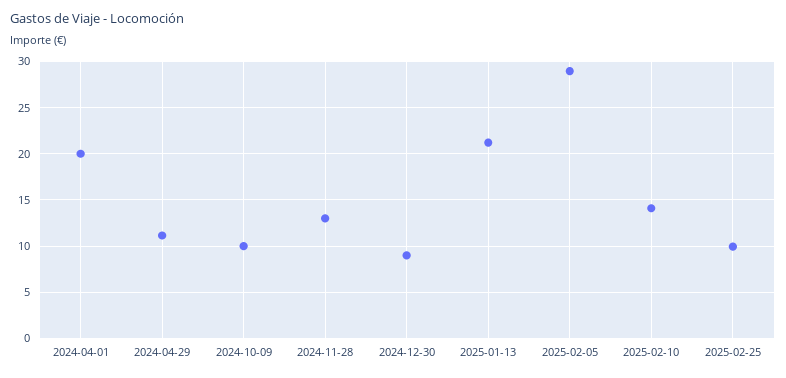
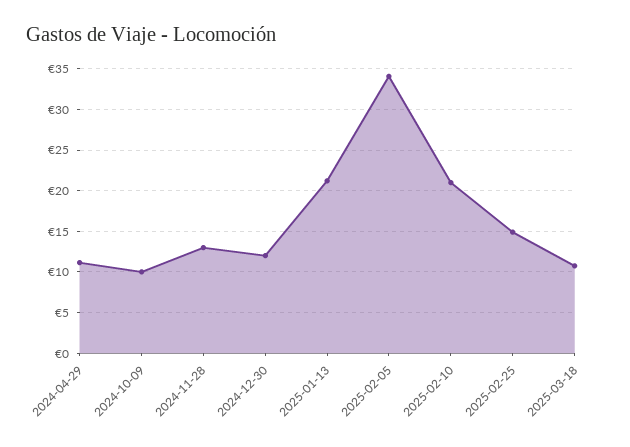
2024-04-01: 20 -> none
2024-12-30: 9 -> 12
2025-02-05: 29 -> 34
2025-02-10: 14 -> 21
2025-02-25: 10 -> 15
2025-03-18: none -> 11

